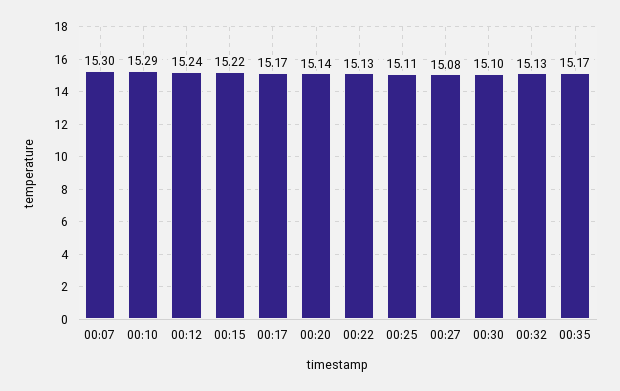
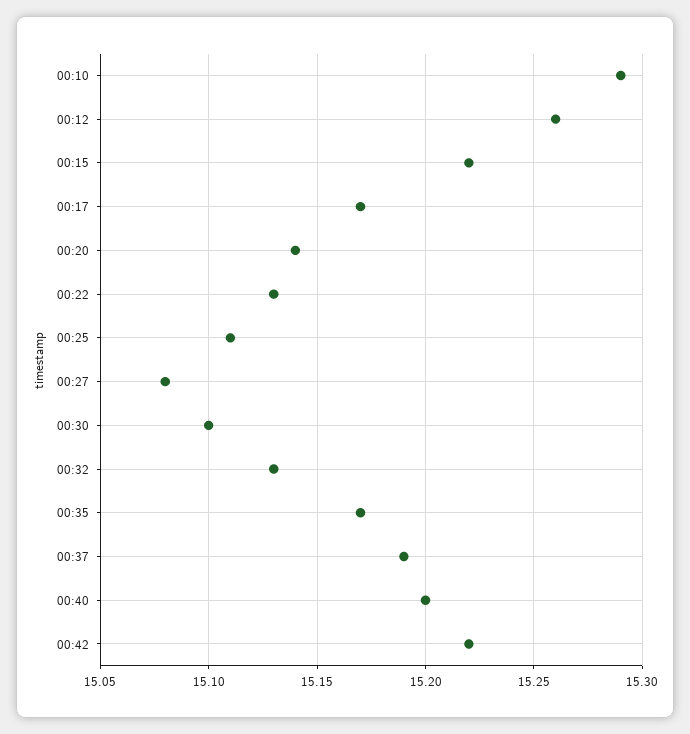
00:07: 15.3 -> none
00:12: 15.24 -> 15.26
00:37: none -> 15.19
00:40: none -> 15.2
00:42: none -> 15.22

